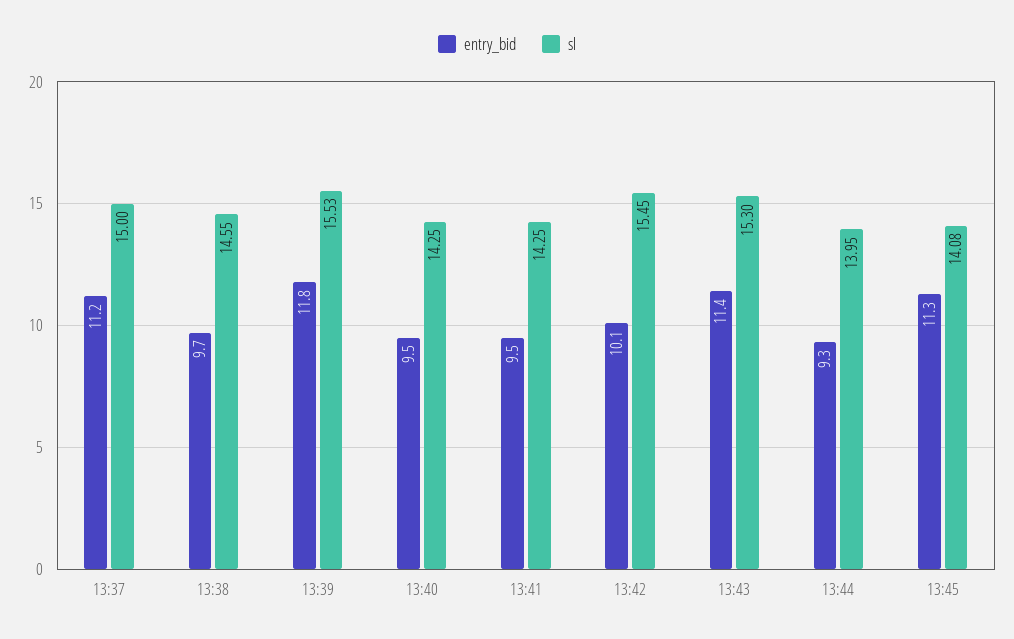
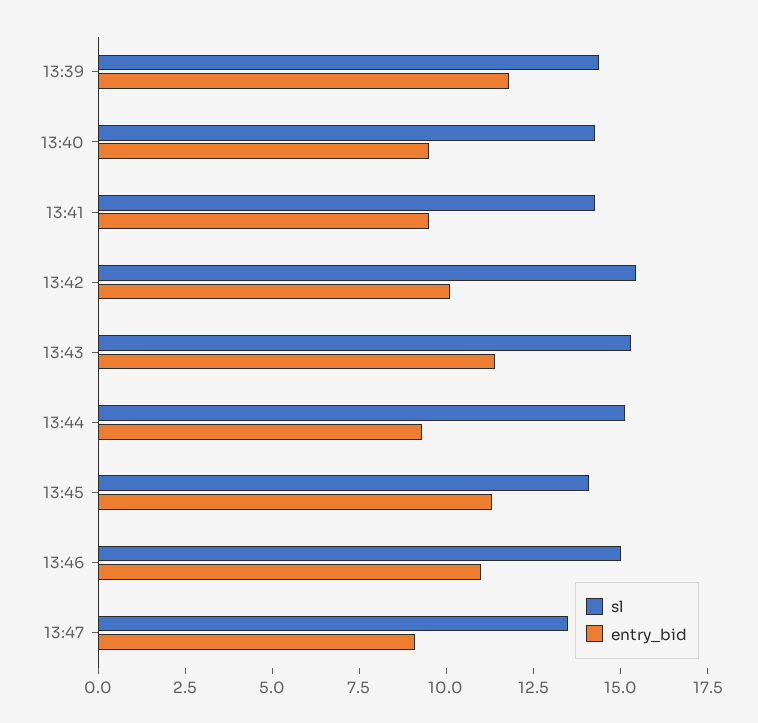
entry_bid, 13:37: 11.2 -> none
sl, 13:37: 15 -> none
entry_bid, 13:38: 9.7 -> none
sl, 13:38: 14.55 -> none
sl, 13:39: 15.53 -> 14.5
sl, 13:44: 13.95 -> 15
sl, 13:46: none -> 15
entry_bid, 13:46: none -> 11
sl, 13:47: none -> 13.5
entry_bid, 13:47: none -> 9

